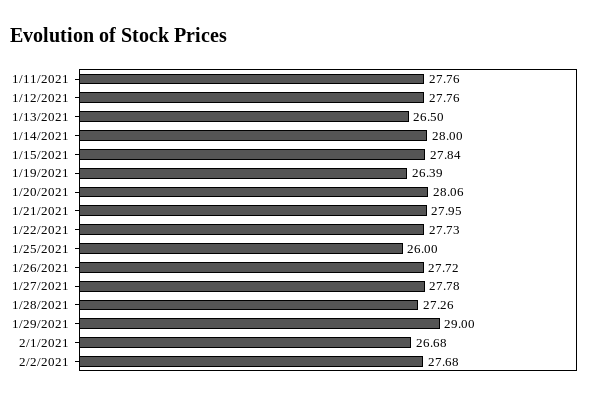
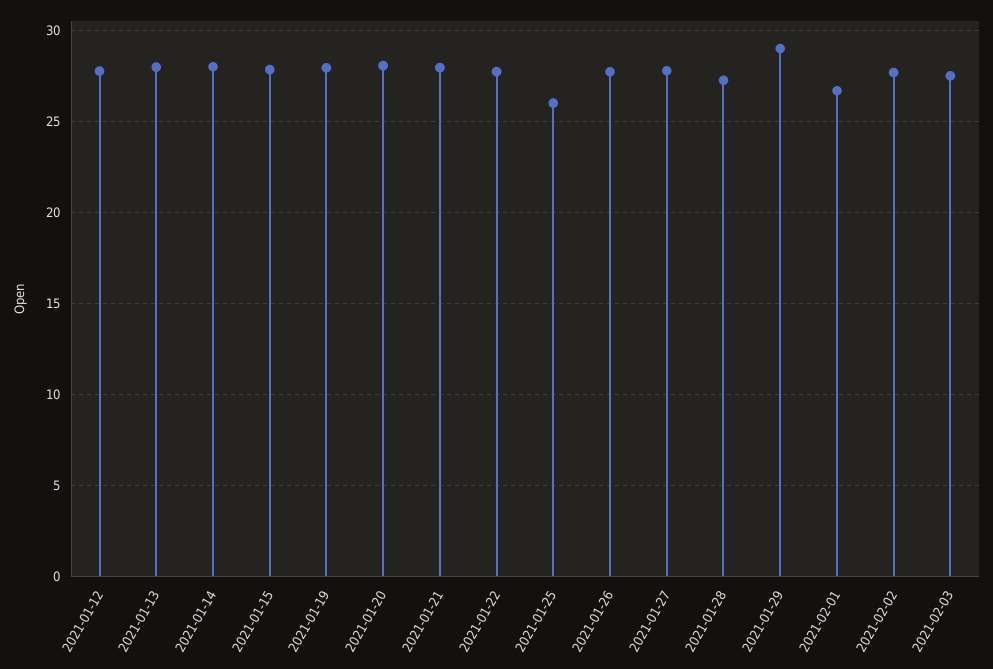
1/11/2021: 27.76 -> none
1/13/2021: 26.5 -> 28
1/19/2021: 26.39 -> 28
2021-02-03: none -> 27.5

